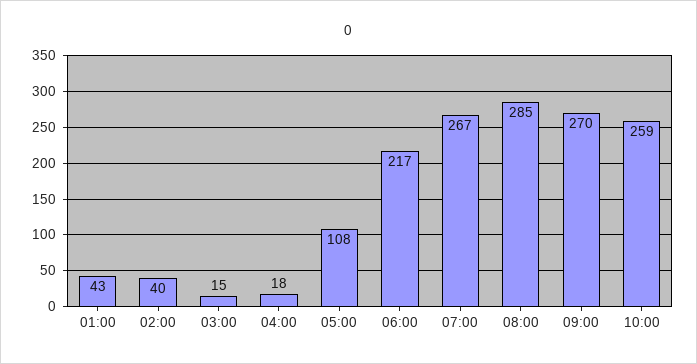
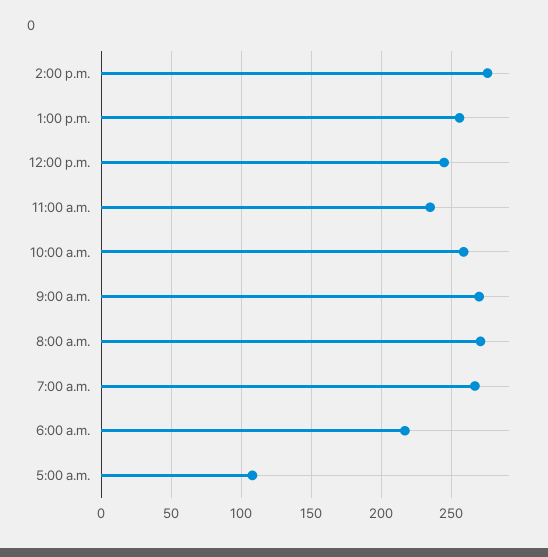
01:00: 43 -> none
02:00: 40 -> none
03:00: 15 -> none
04:00: 18 -> none
08:00: 285 -> 270
2:00 p.m.: none -> 275
1:00 p.m.: none -> 255
12:00 p.m.: none -> 245
11:00 a.m.: none -> 235

